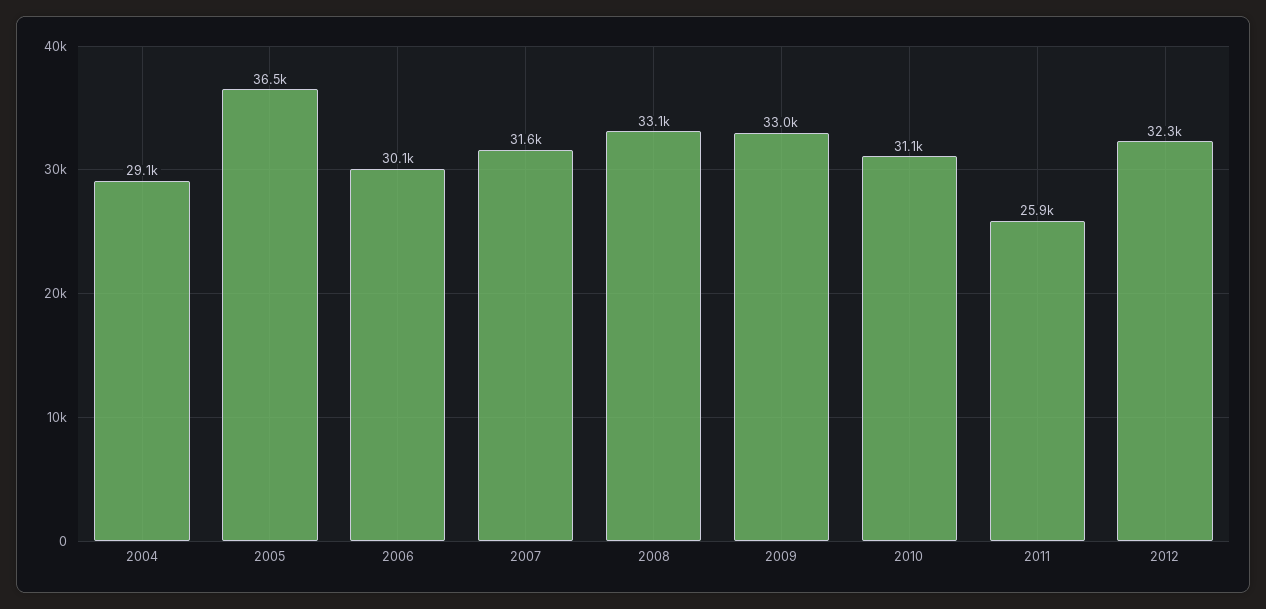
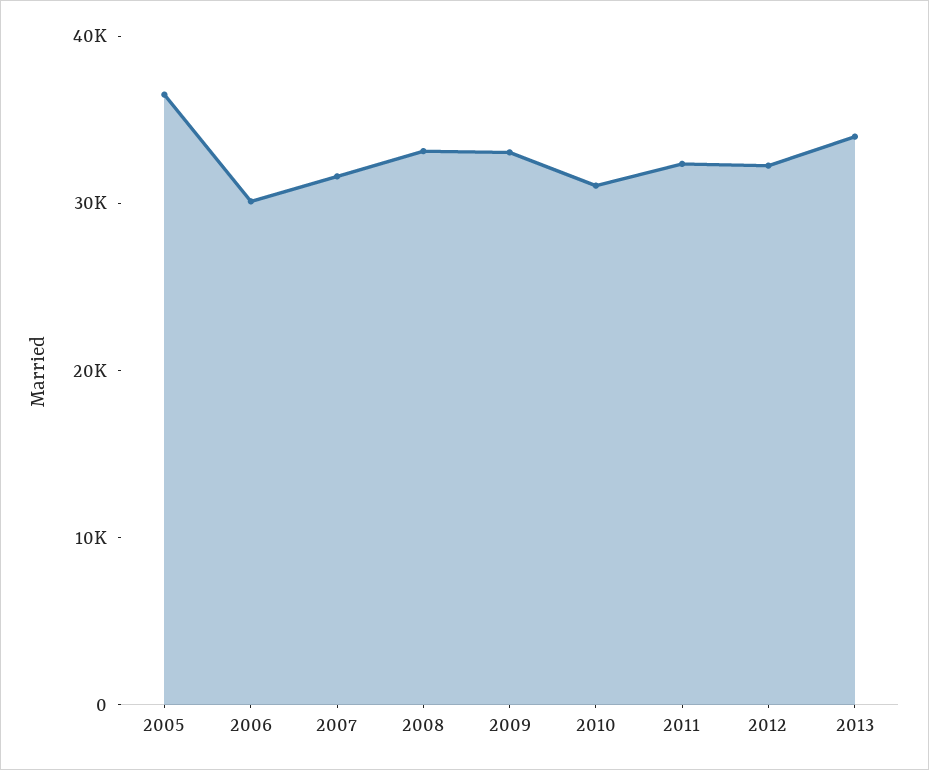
2004: 29100 -> none
2011: 25900 -> 32000
2013: none -> 34000

